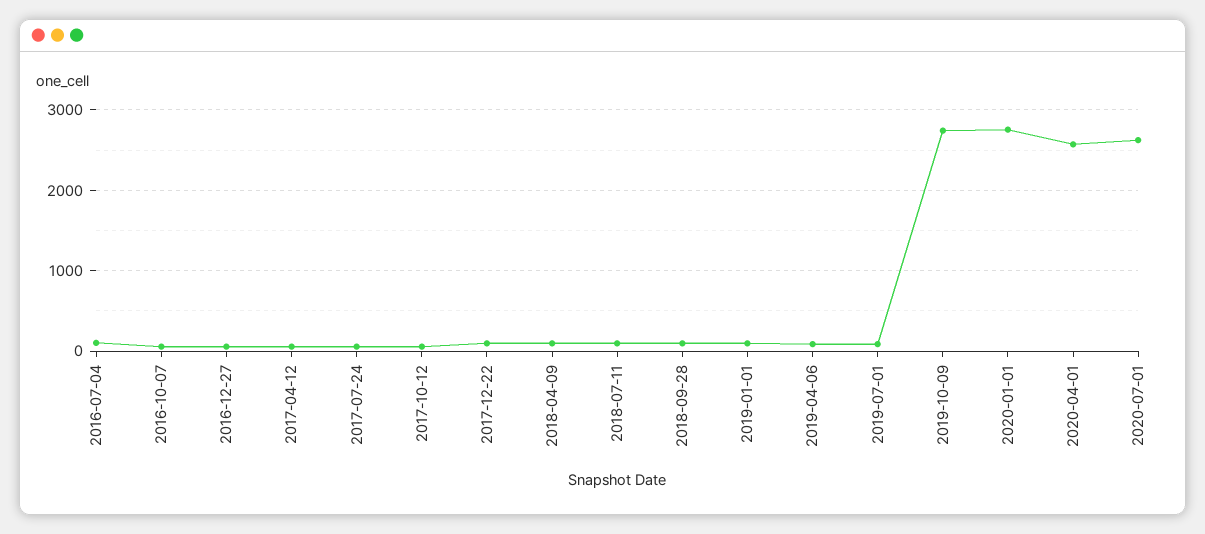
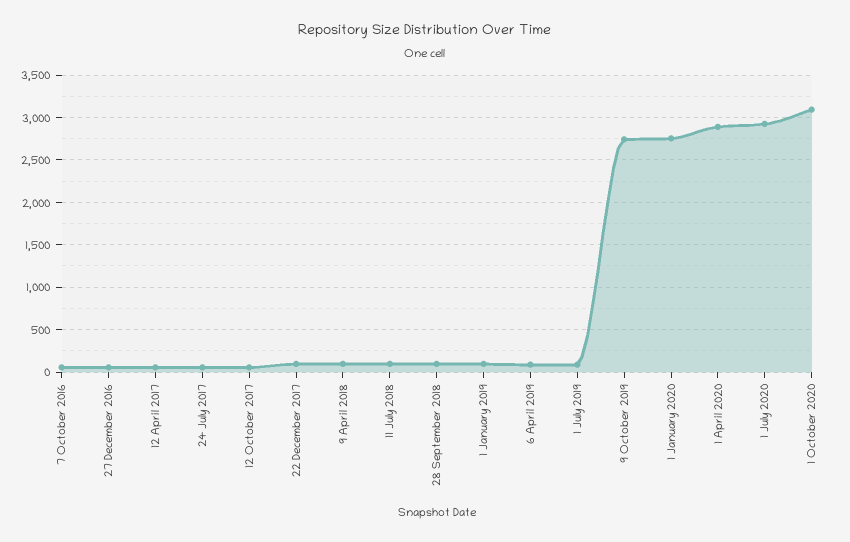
2016-07-04: 100 -> none
2020-04-01: 2600 -> 2900
2020-07-01: 2600 -> 2900
1 October 2020: none -> 3100

